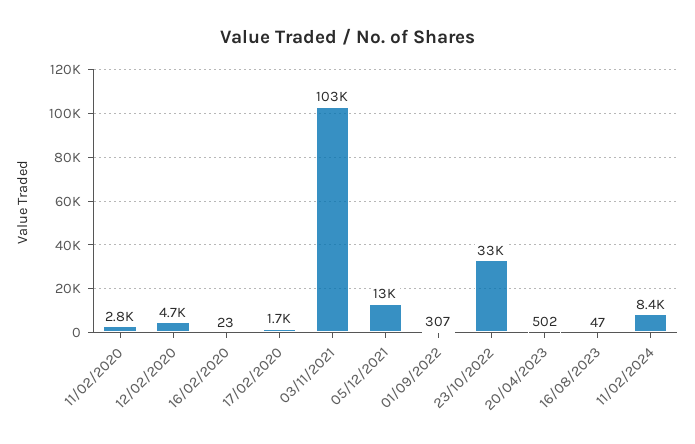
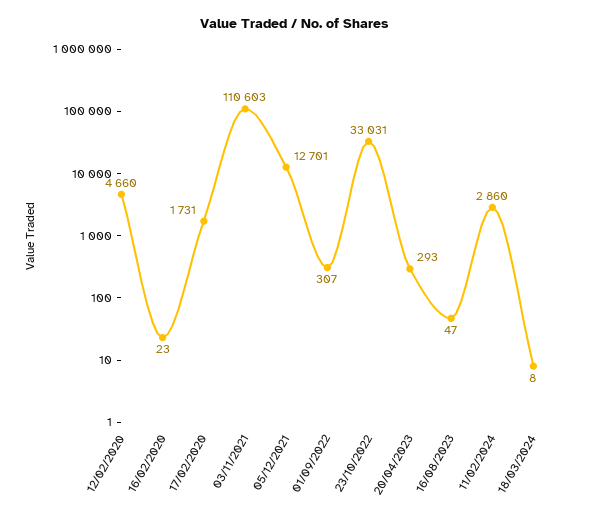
11/02/2020: 2800 -> none
03/11/2021: 103000 -> 110603
20/04/2023: 502 -> 293
11/02/2024: 8400 -> 2860
18/03/2024: none -> 8

